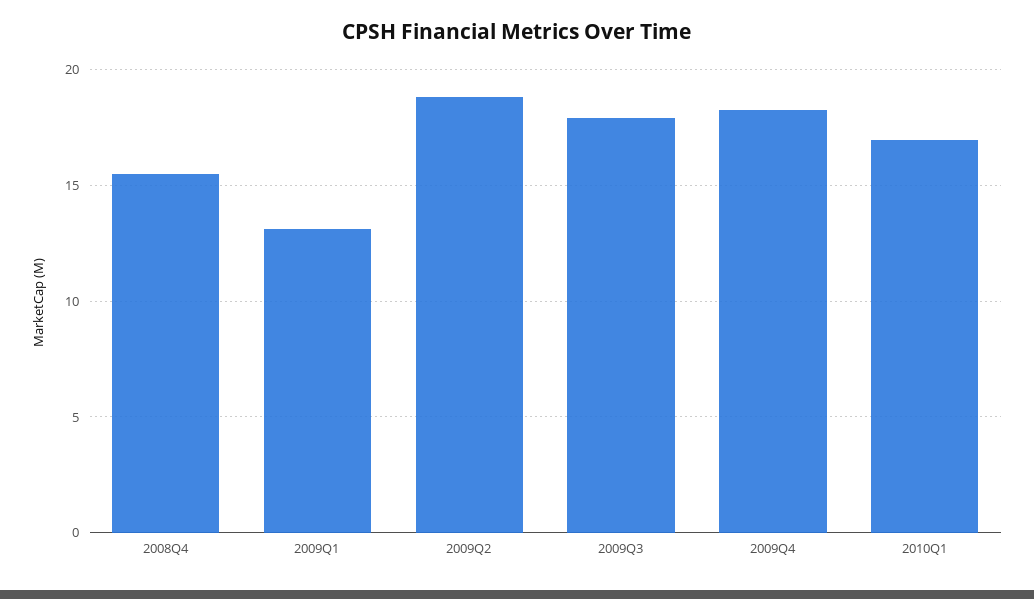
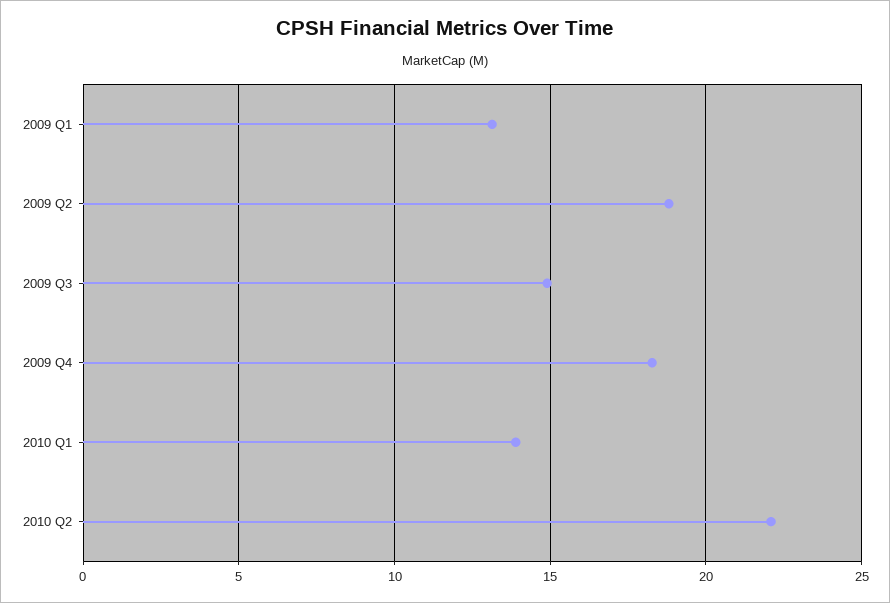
2008Q4: 15.5 -> none
2009Q3: 18 -> 15
2010Q1: 17 -> 14
2010 Q2: none -> 22

